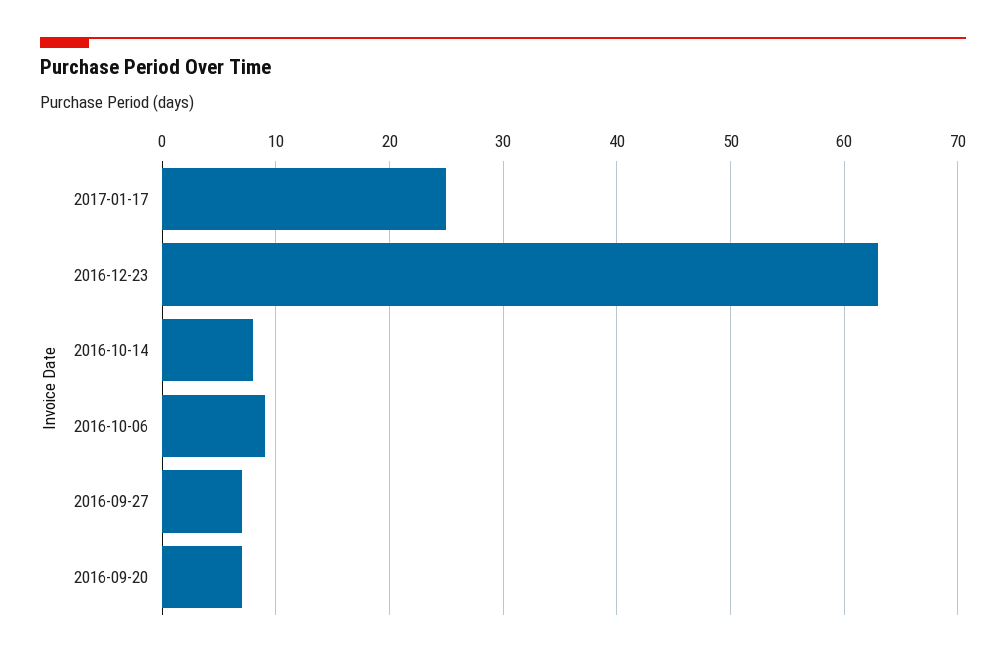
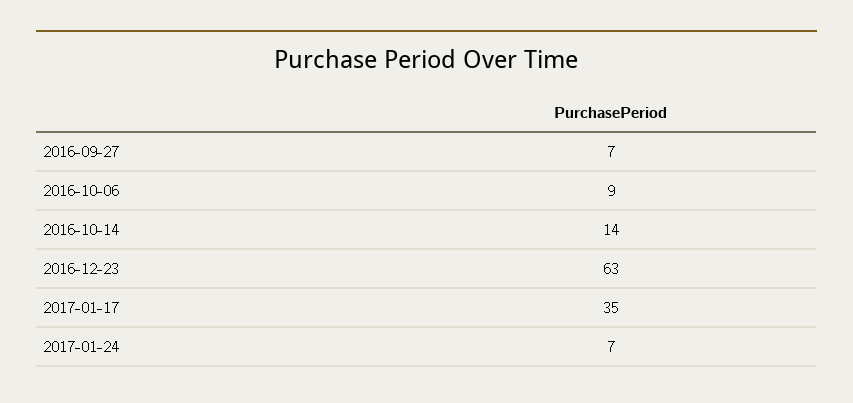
2017-01-17: 25 -> 35
2016-10-14: 8 -> 14
2016-09-20: 7 -> none
2017-01-24: none -> 7

